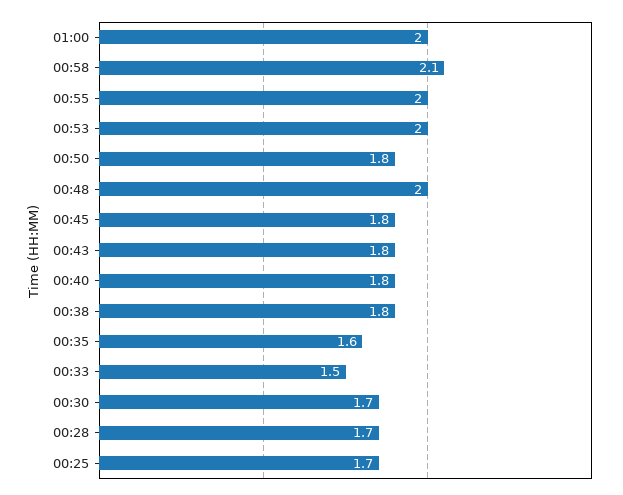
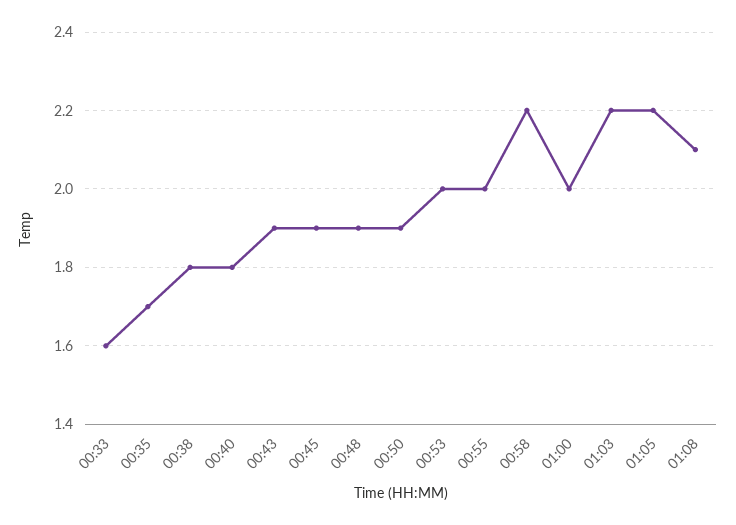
00:58: 2.1 -> 2.2
00:50: 1.8 -> 1.9
00:48: 2 -> 1.9
00:45: 1.8 -> 1.9
00:43: 1.8 -> 1.9
00:35: 1.6 -> 1.7
00:33: 1.5 -> 1.6
00:30: 1.7 -> none
00:28: 1.7 -> none
00:25: 1.7 -> none
01:03: none -> 2.2
01:05: none -> 2.2
01:08: none -> 2.1

